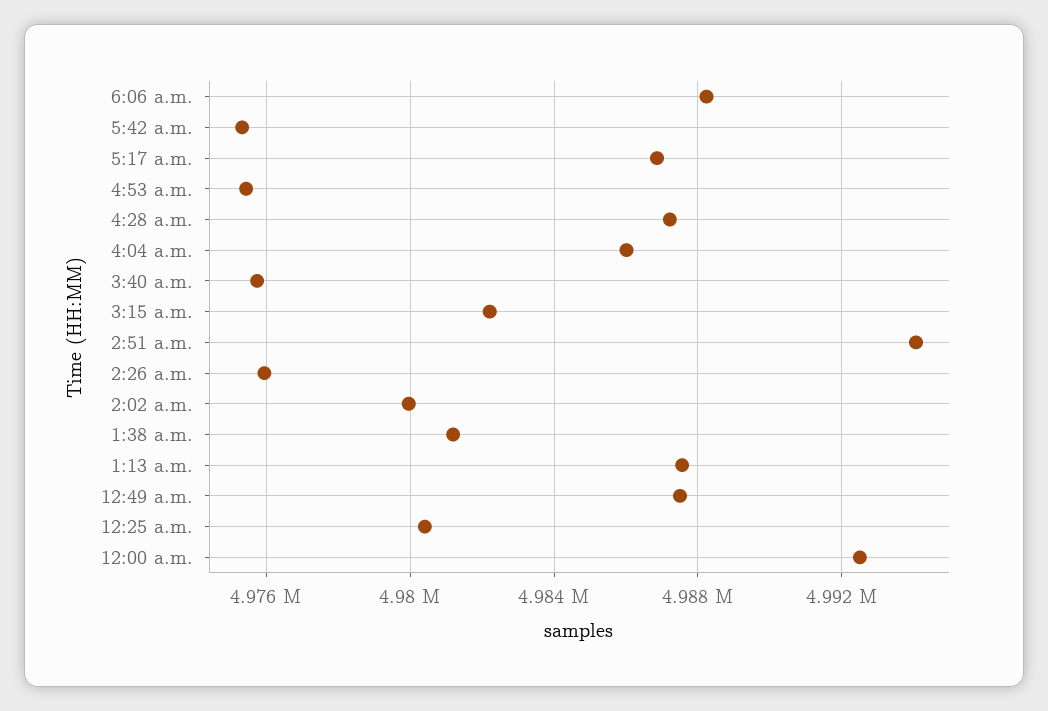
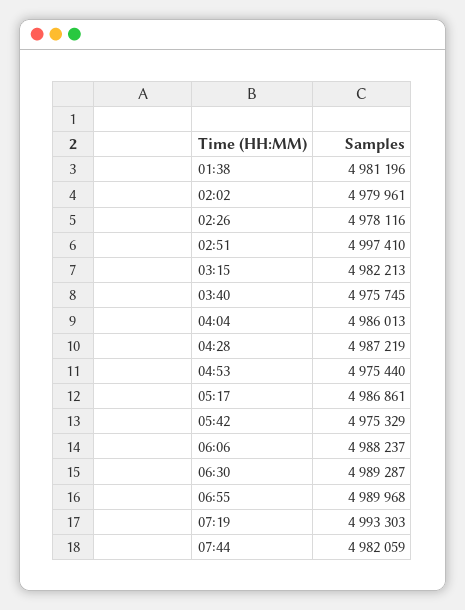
2:51 a.m.: 4994000 -> 4997410
2:26 a.m.: 4976000 -> 4978116
1:13 a.m.: 4987500 -> none
12:49 a.m.: 4987500 -> none
12:25 a.m.: 4980500 -> none
12:00 a.m.: 4992500 -> none
06:30: none -> 4989287
06:55: none -> 4989968
07:19: none -> 4993303
07:44: none -> 4982059

